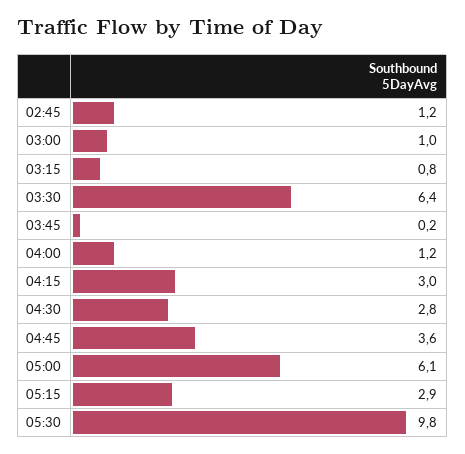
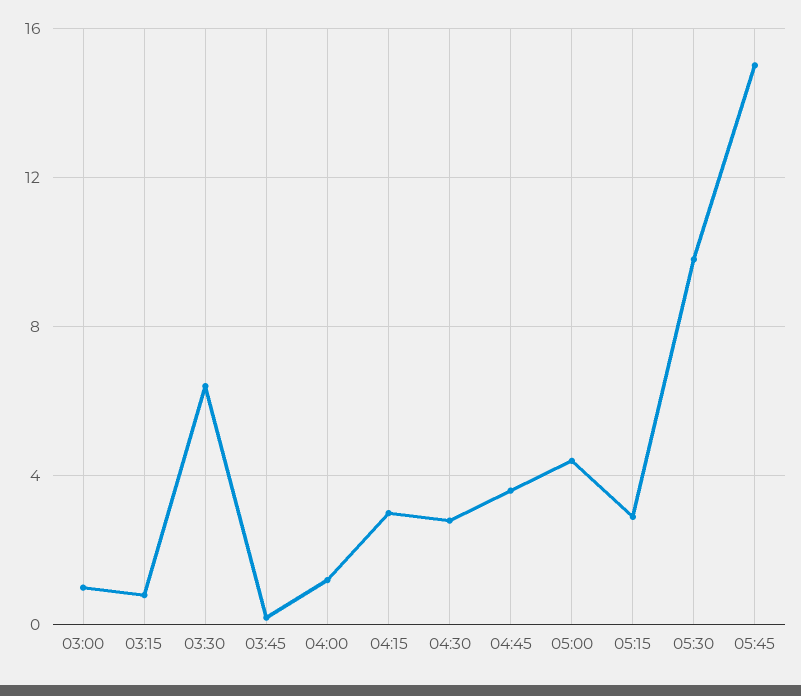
02:45: 1.2 -> none
05:00: 6.1 -> 4.5
05:45: none -> 15

